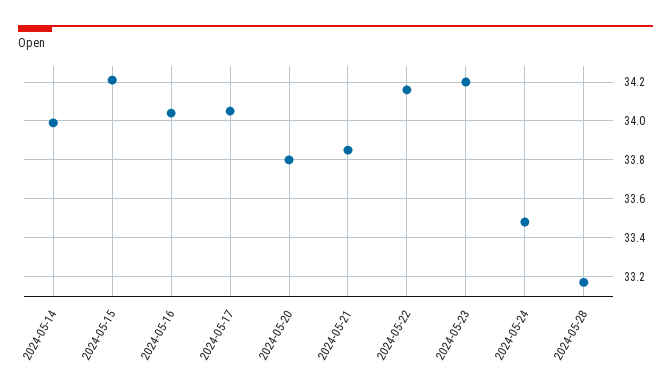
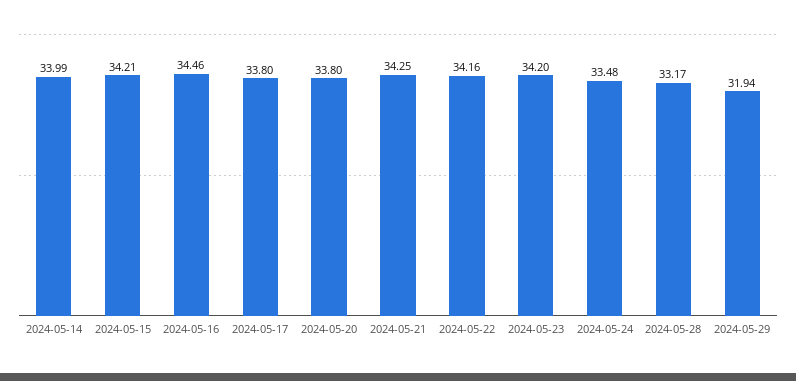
2024-05-16: 34.05 -> 34.46
2024-05-17: 34.05 -> 33.8
2024-05-21: 33.85 -> 34.25
2024-05-29: none -> 31.94

